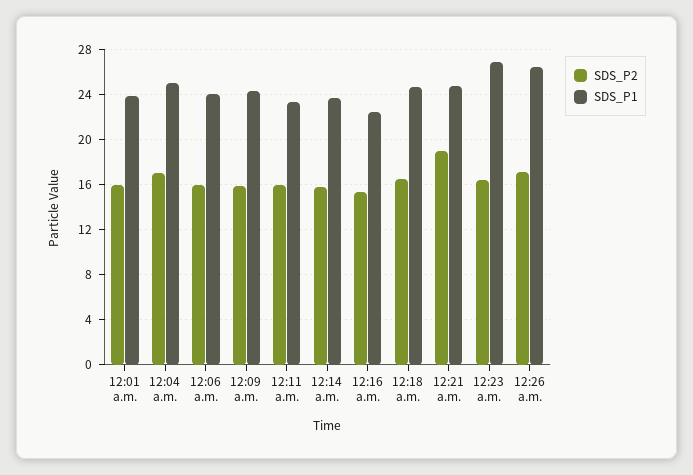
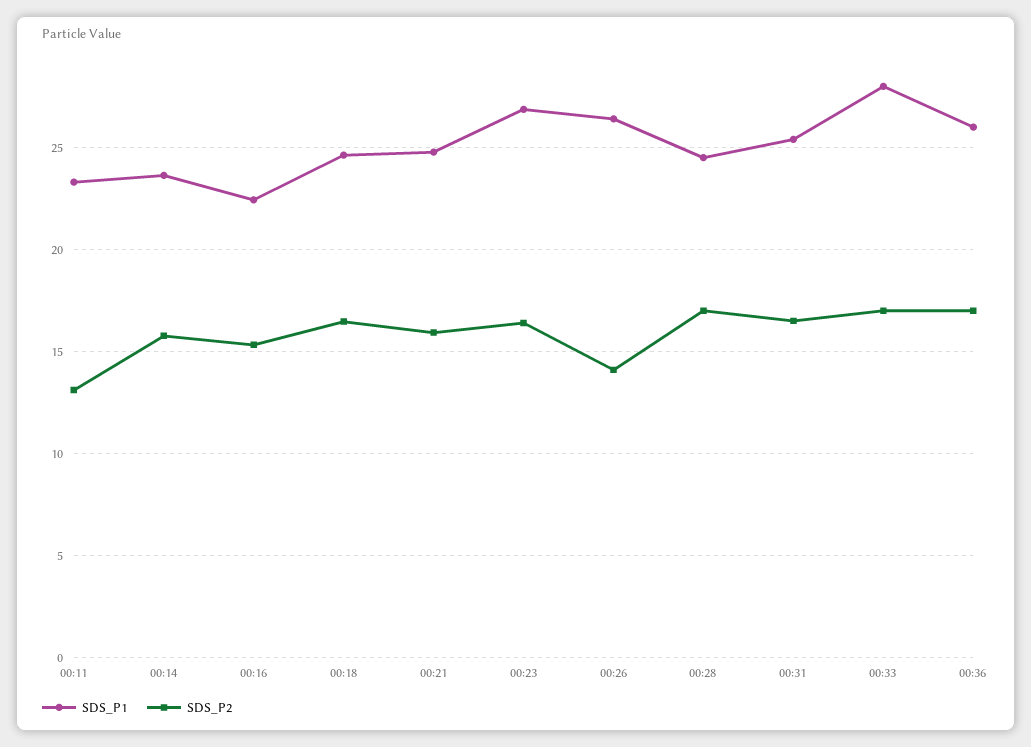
SDS_P2, 12:01 a.m.: 16 -> none
SDS_P1, 12:01 a.m.: 24 -> none
SDS_P2, 12:04 a.m.: 17 -> none
SDS_P1, 12:04 a.m.: 25 -> none
SDS_P2, 12:06 a.m.: 16 -> none
SDS_P1, 12:06 a.m.: 24 -> none
SDS_P2, 12:09 a.m.: 16 -> none
SDS_P1, 12:09 a.m.: 24 -> none
SDS_P2, 12:11 a.m.: 16 -> 13
SDS_P2, 12:21 a.m.: 19 -> 16
SDS_P2, 12:26 a.m.: 17 -> 14
SDS_P1, 00:28: none -> 24.5
SDS_P2, 00:28: none -> 17
SDS_P1, 00:31: none -> 25.5
SDS_P2, 00:31: none -> 16.5
SDS_P1, 00:33: none -> 28
SDS_P2, 00:33: none -> 17
SDS_P1, 00:36: none -> 26
SDS_P2, 00:36: none -> 17

